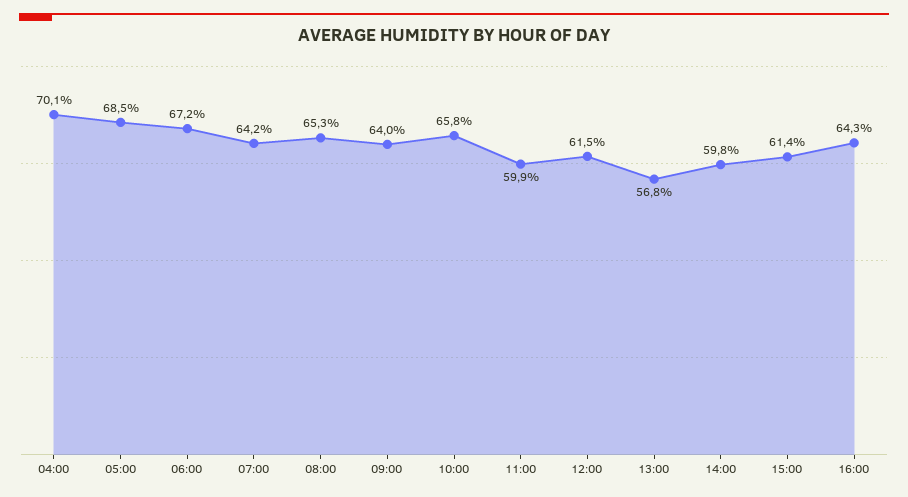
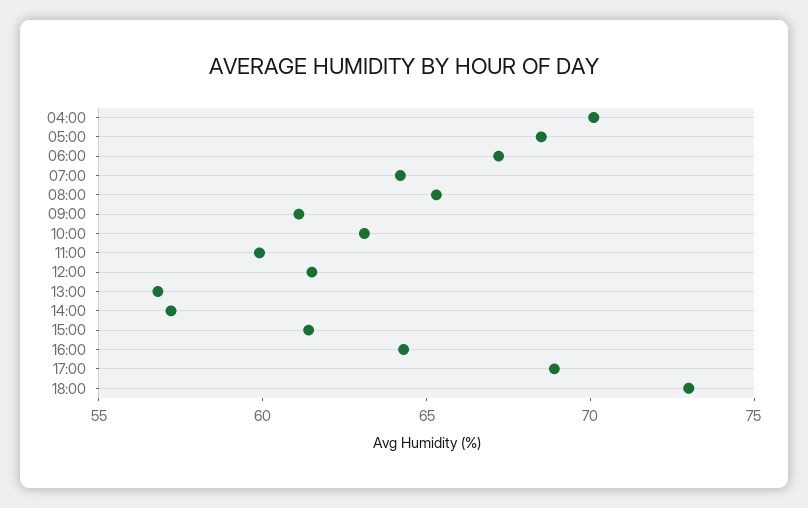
09:00: 64 -> 61
10:00: 65.8 -> 63
14:00: 59.8 -> 57
17:00: none -> 69
18:00: none -> 73

